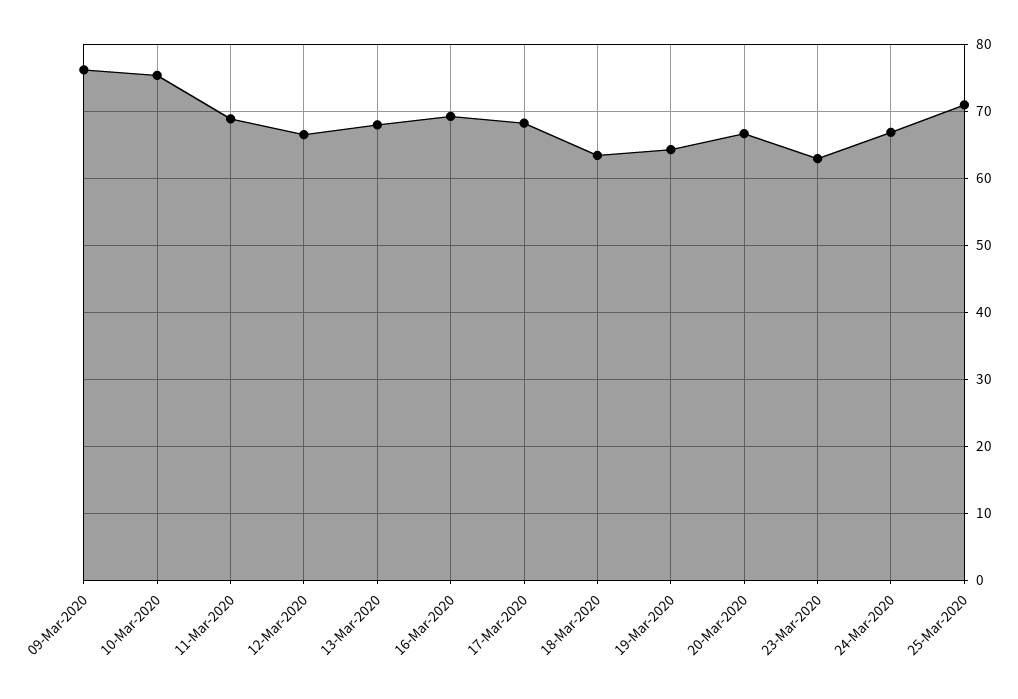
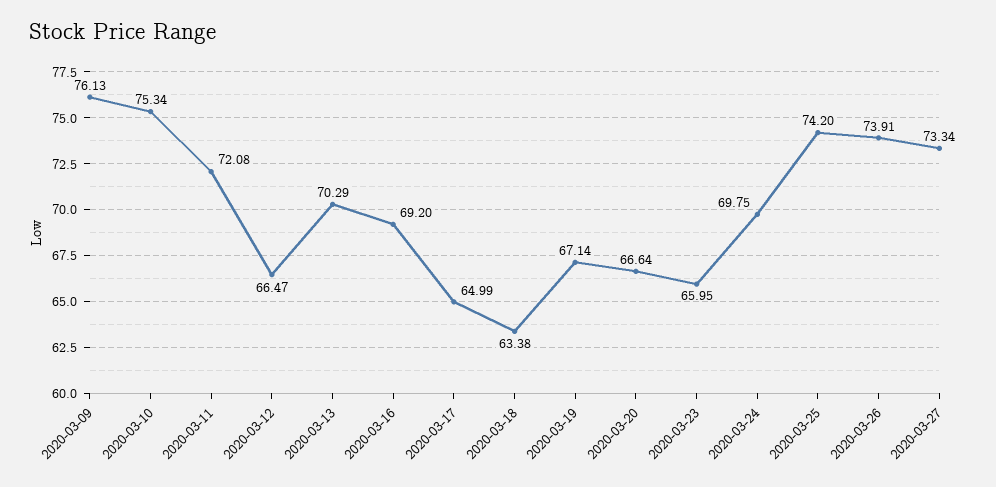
11-Mar-2020: 69 -> 72.08
13-Mar-2020: 68 -> 70.29
17-Mar-2020: 68 -> 64.99
19-Mar-2020: 64 -> 67.14
23-Mar-2020: 63 -> 65.95
24-Mar-2020: 67 -> 69.75
25-Mar-2020: 71 -> 74.2
2020-03-26: none -> 73.91
2020-03-27: none -> 73.34

